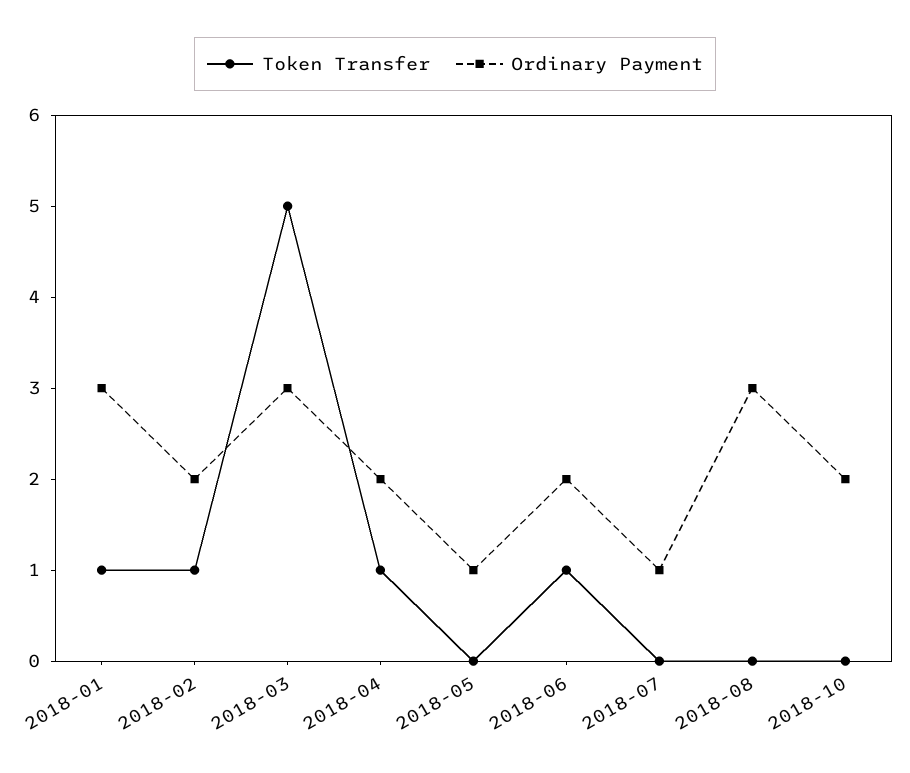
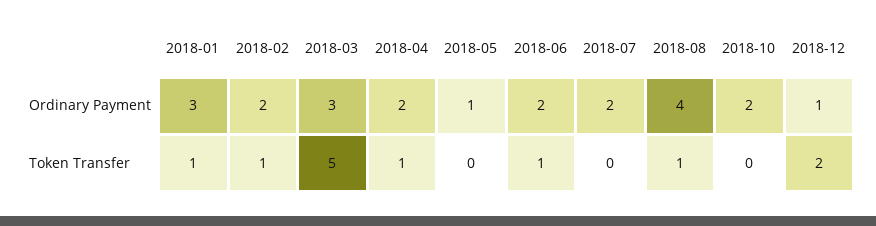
Ordinary Payment, 2018-07: 1 -> 2
Token Transfer, 2018-08: 0 -> 1
Ordinary Payment, 2018-08: 3 -> 4
Ordinary Payment, 2018-12: none -> 1
Token Transfer, 2018-12: none -> 2

